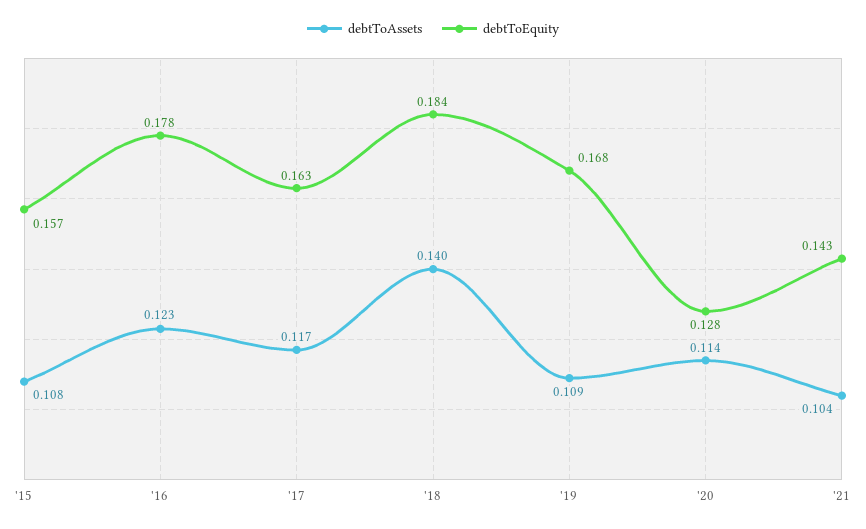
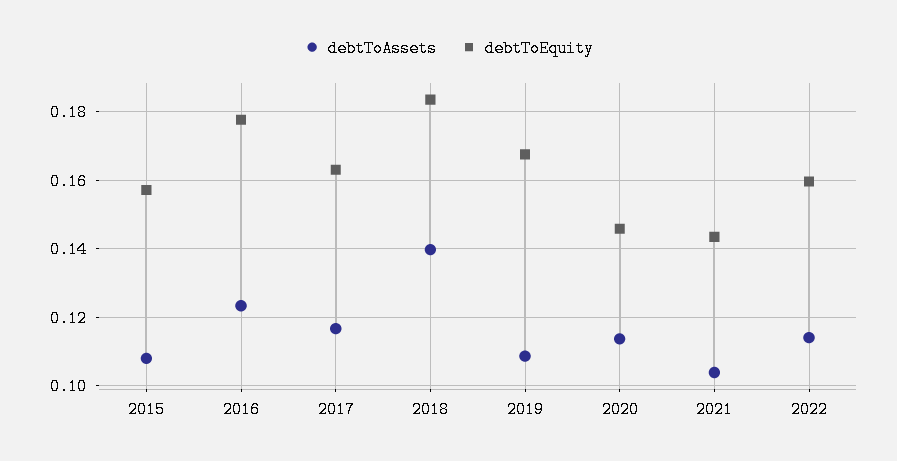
debtToEquity, '20: 0.128 -> 0.146
debtToAssets, 2022: none -> 0.114
debtToEquity, 2022: none -> 0.16

